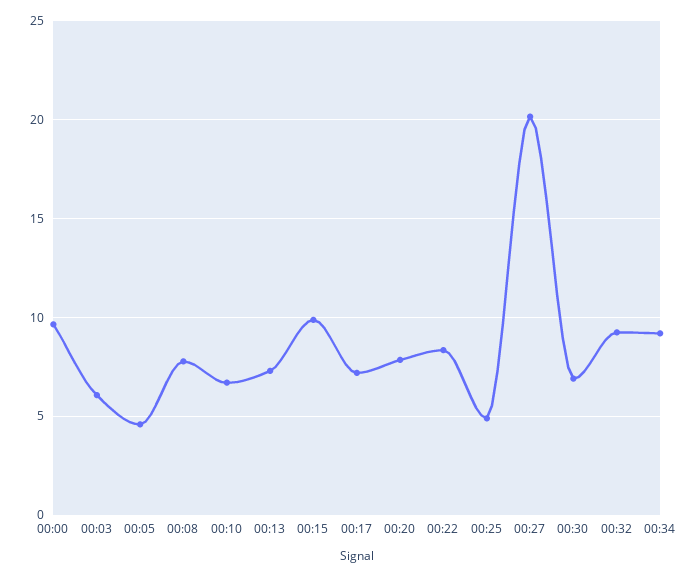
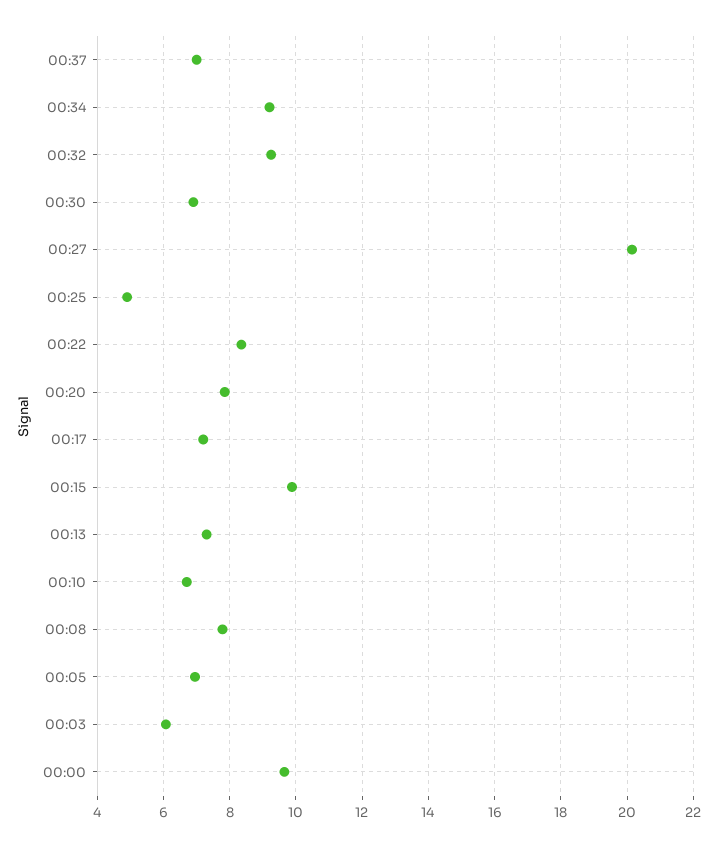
00:05: 4.5 -> 7
00:37: none -> 7

